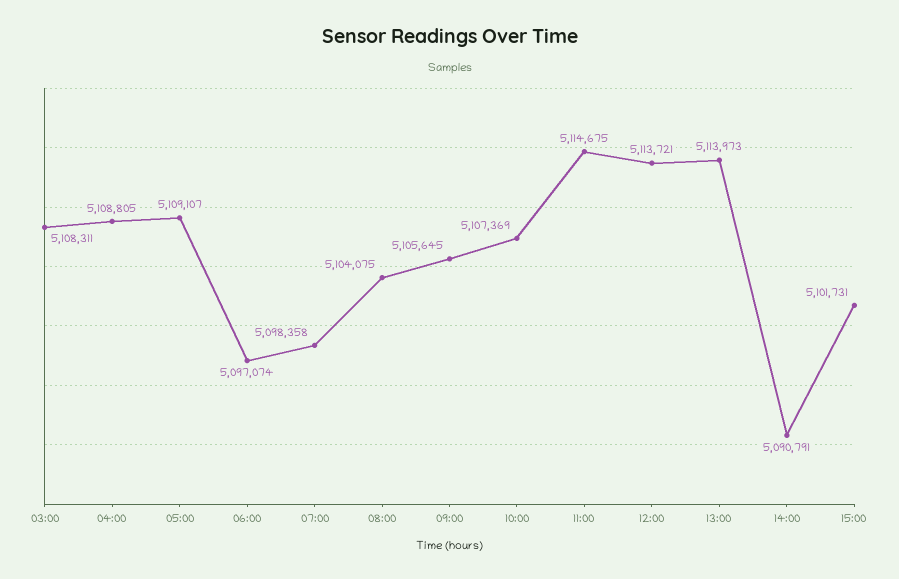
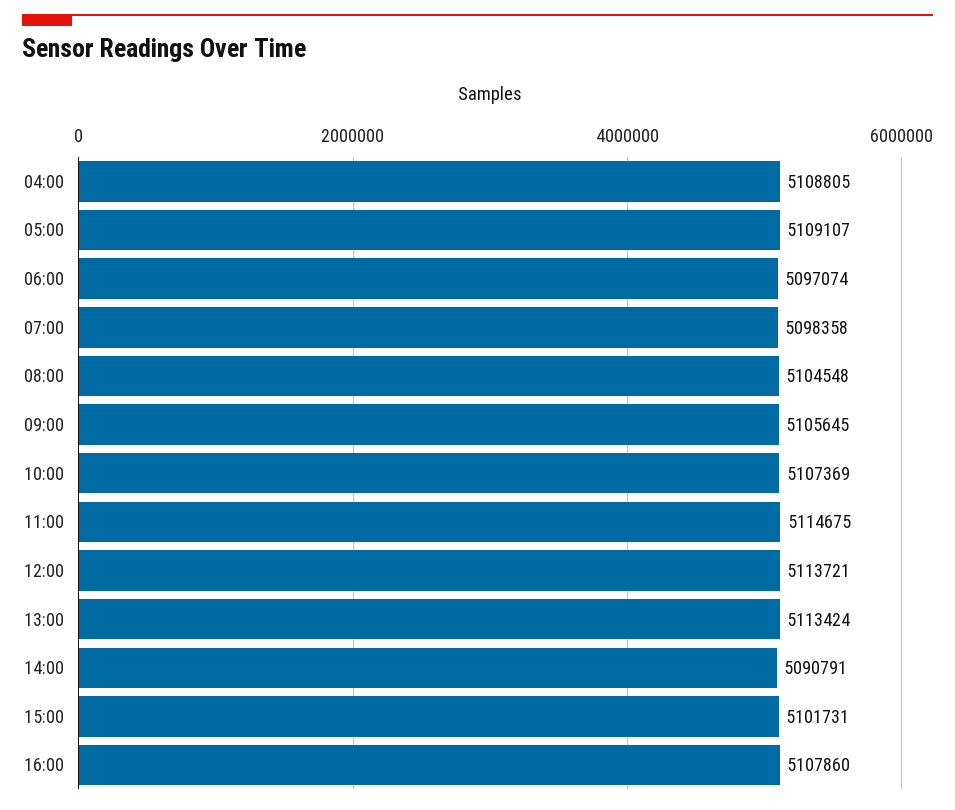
03:00: 5108311 -> none
08:00: 5104075 -> 5104548
13:00: 5113973 -> 5113424
16:00: none -> 5107860

